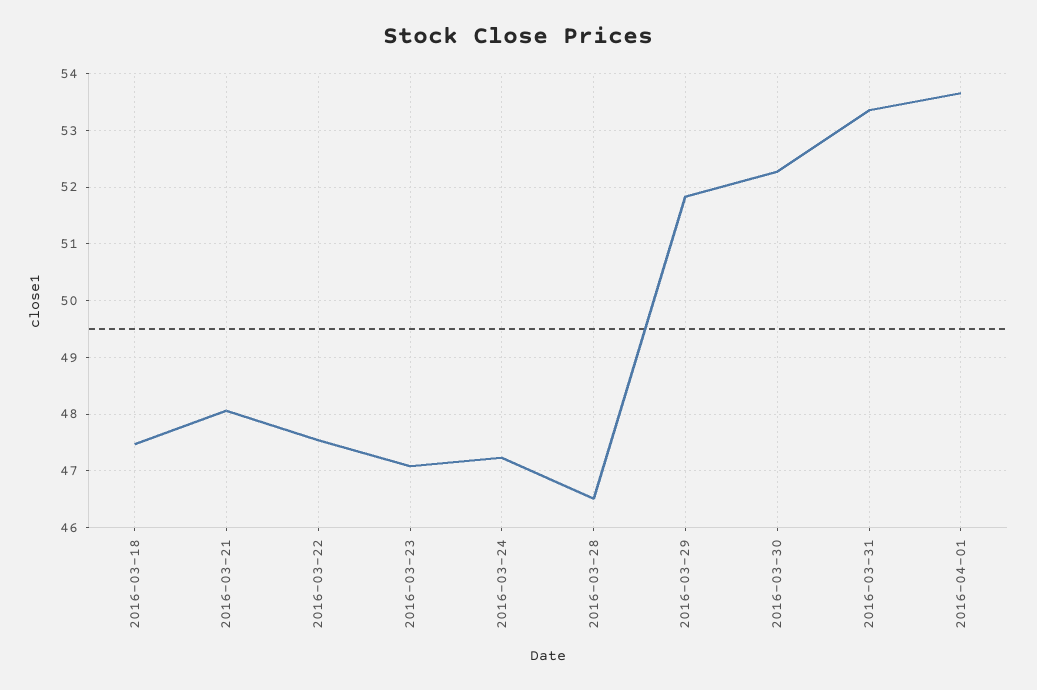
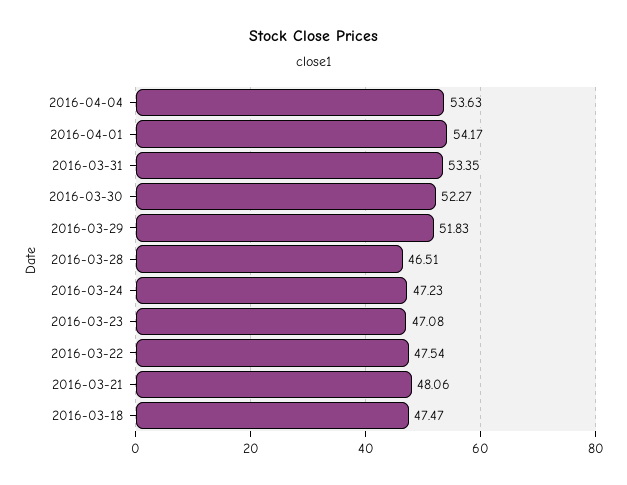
2016-04-01: 53.6 -> 54.17
2016-04-04: none -> 53.63

